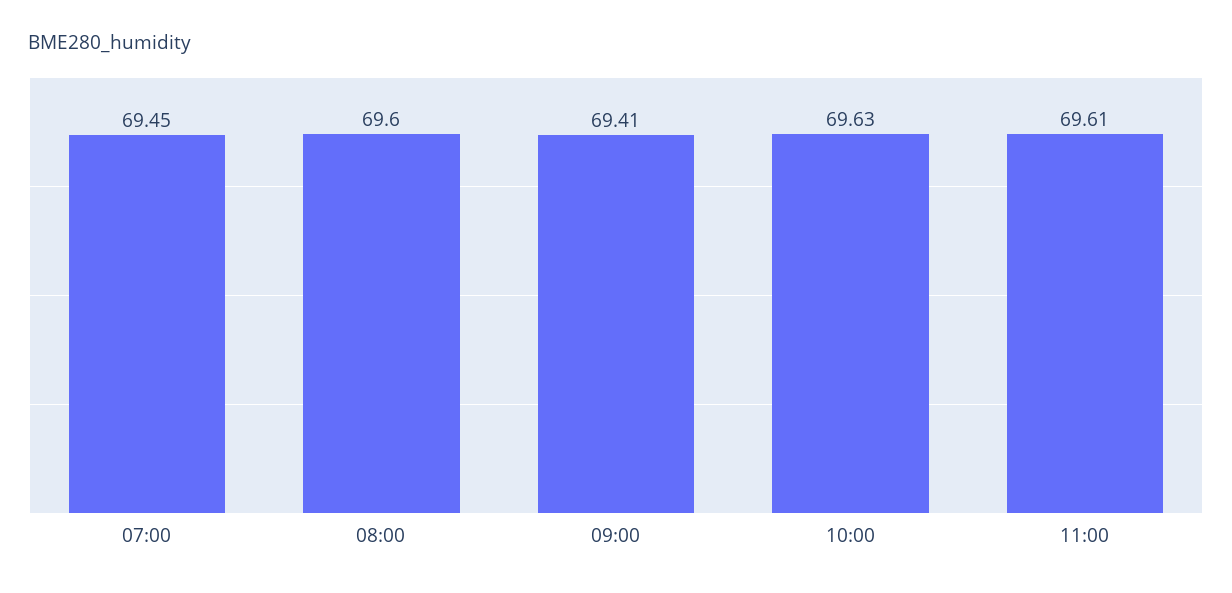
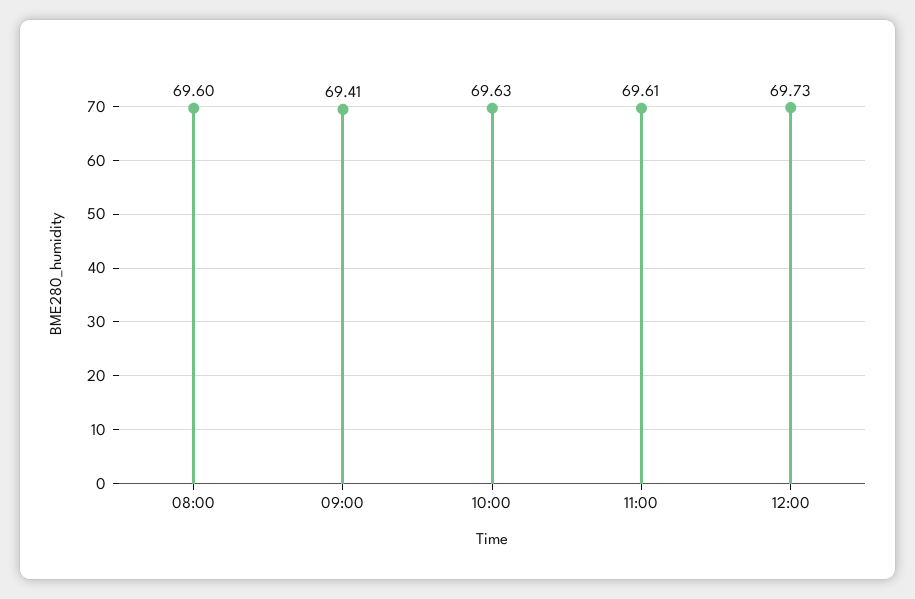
07:00: 69.45 -> none
12:00: none -> 69.73

